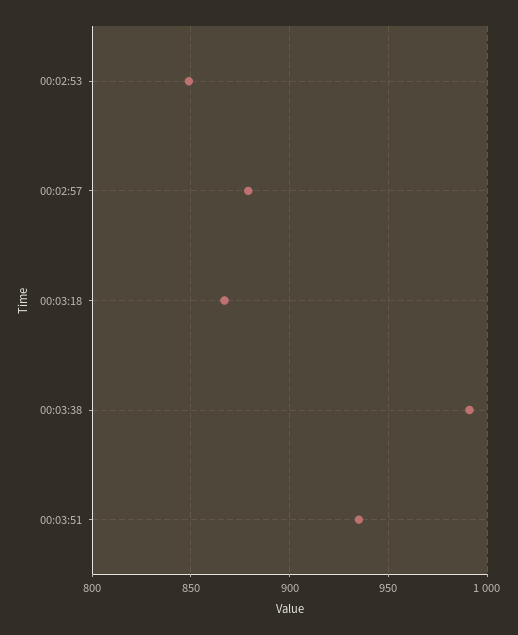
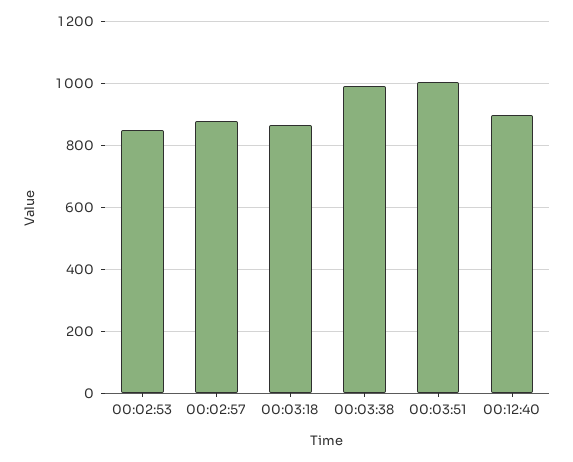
00:03:51: 935 -> 1000
00:12:40: none -> 900

